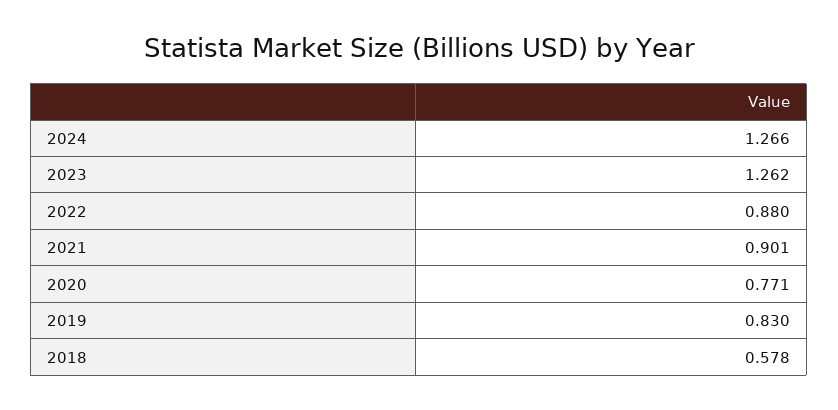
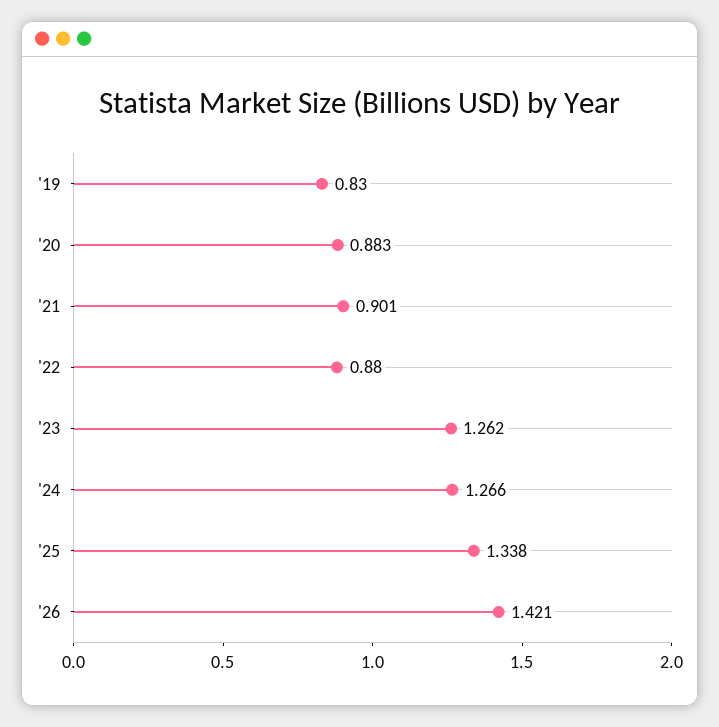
2020: 0.771 -> 0.883
2018: 0.578 -> none
'25: none -> 1.338
'26: none -> 1.421

